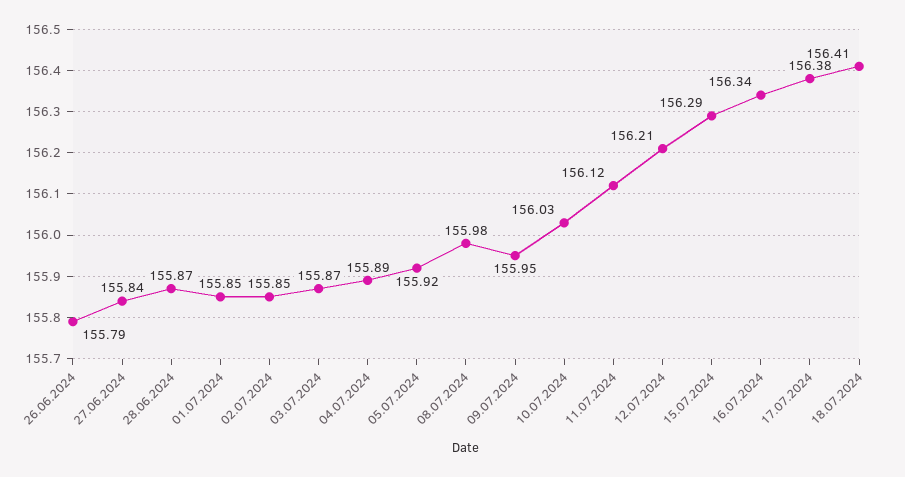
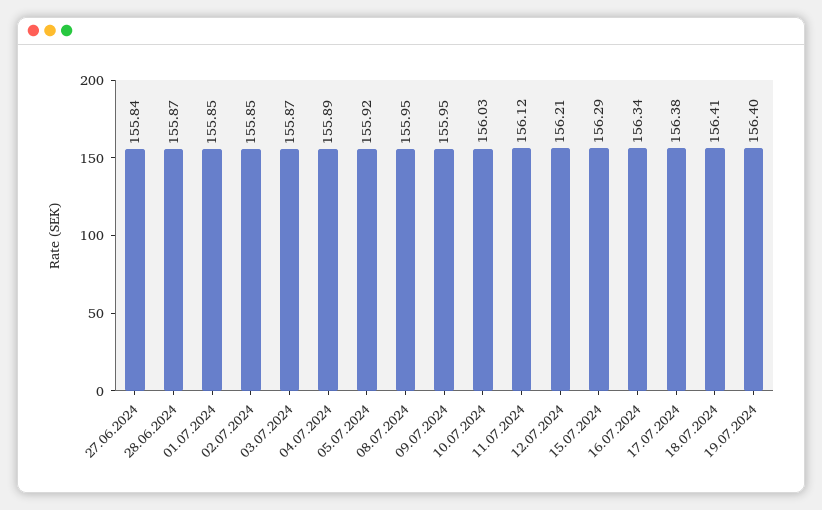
26.06.2024: 155.79 -> none
08.07.2024: 155.98 -> 155.95
19.07.2024: none -> 156.4

